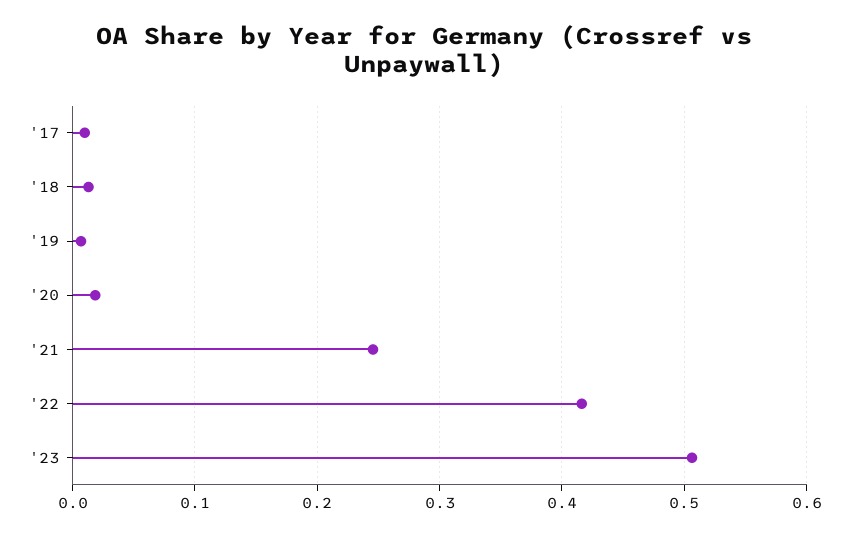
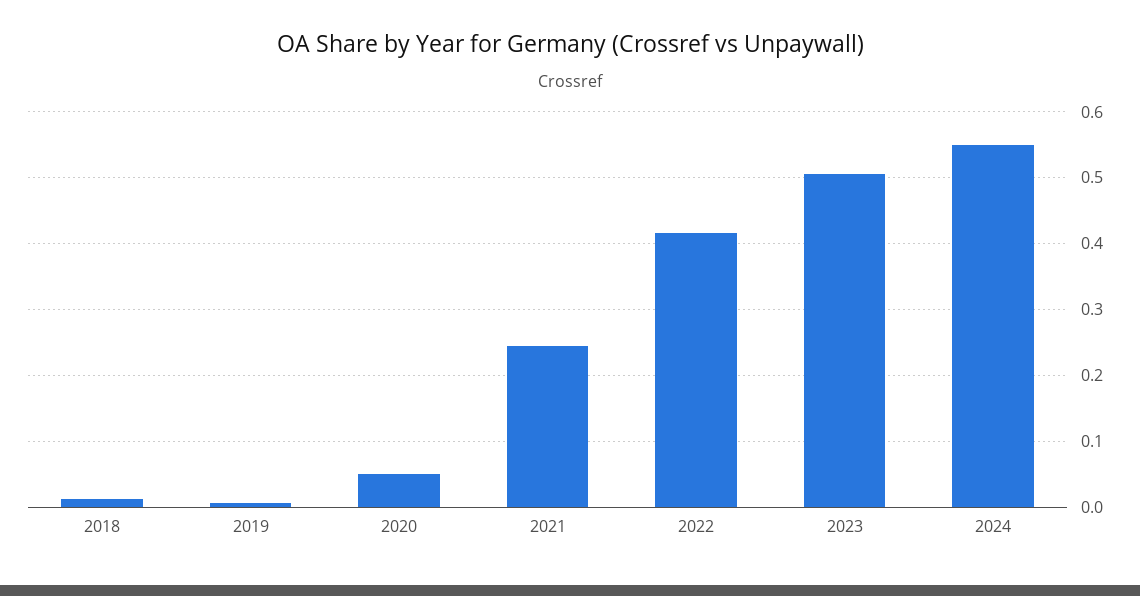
'17: 0.01 -> none
'20: 0.02 -> 0.05
2024: none -> 0.55

